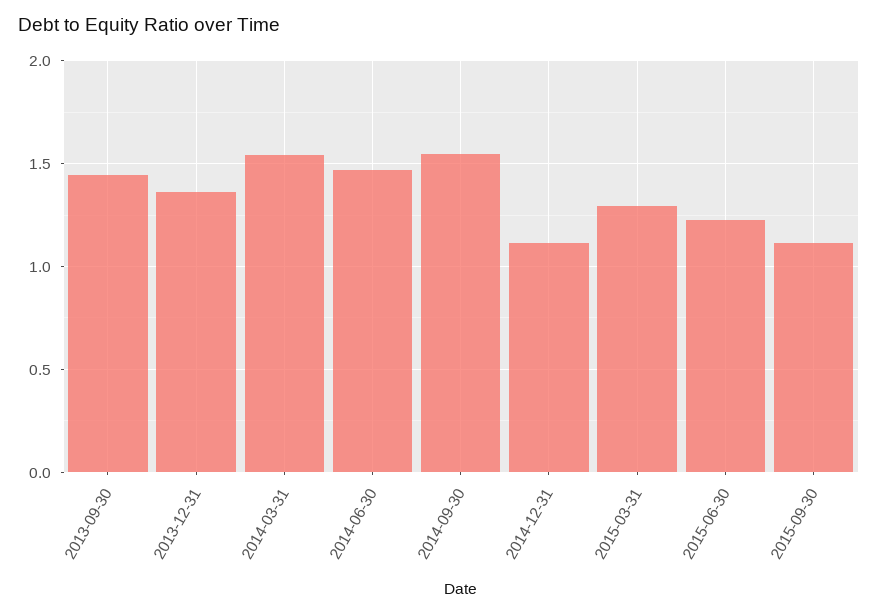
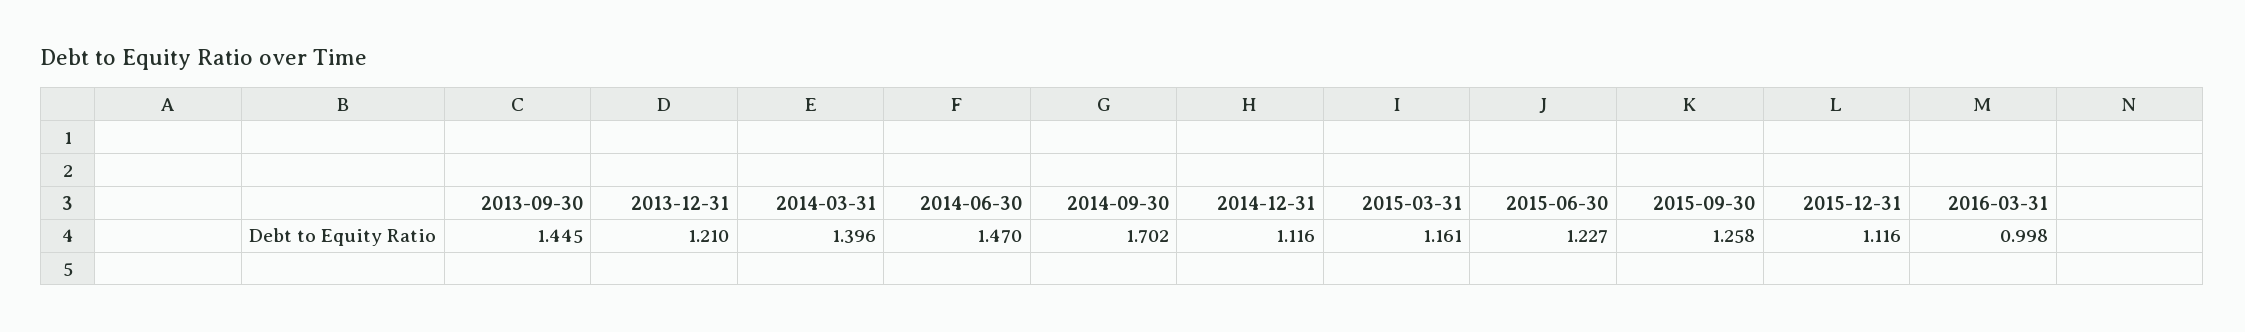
2013-12-31: 1.35 -> 1.21
2014-03-31: 1.55 -> 1.396
2014-09-30: 1.55 -> 1.702
2015-03-31: 1.3 -> 1.161
2015-09-30: 1.1 -> 1.258
2015-12-31: none -> 1.116
2016-03-31: none -> 0.998

